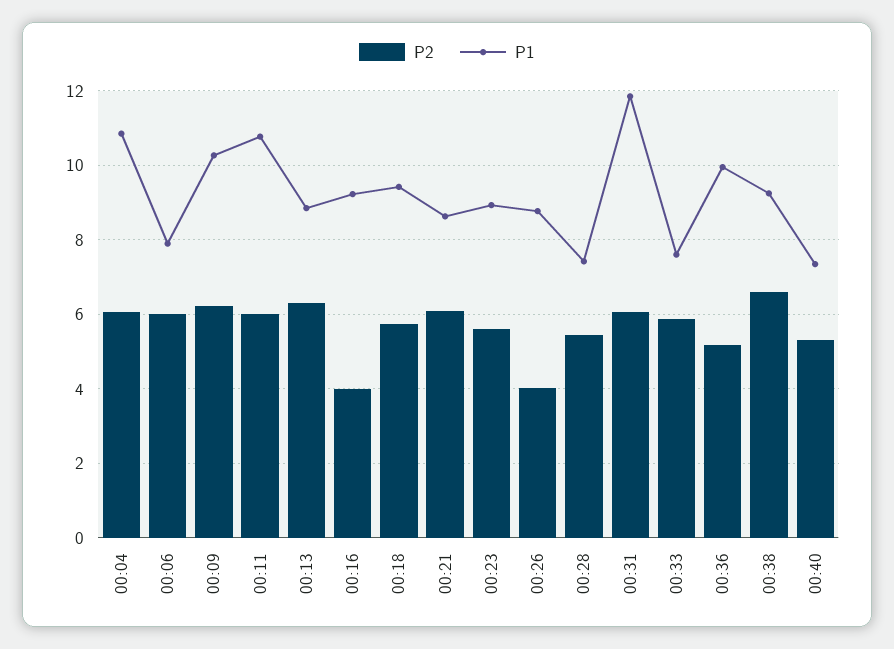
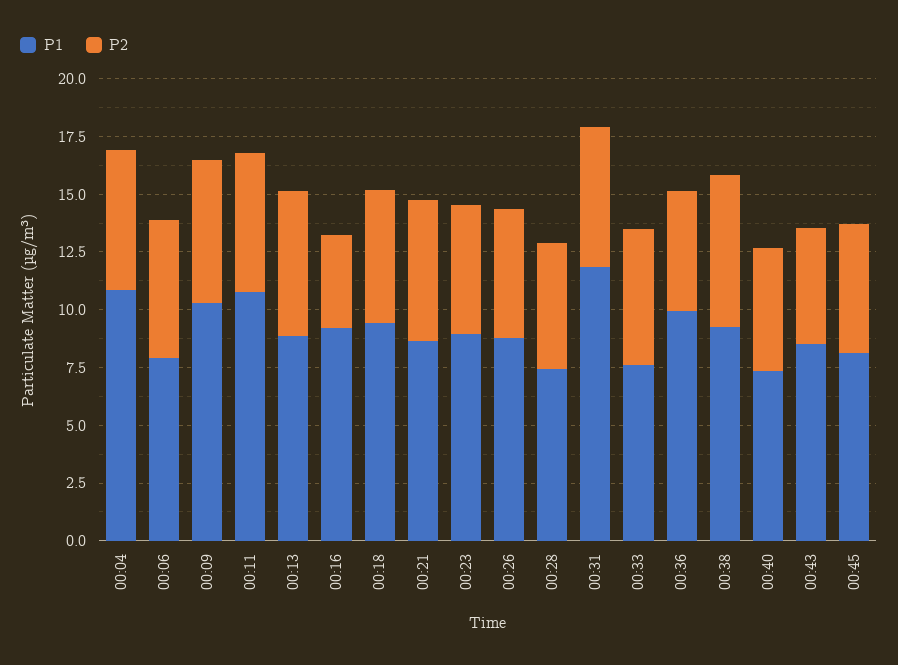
P2, 00:26: 4 -> 5.5
P1, 00:43: none -> 8.5
P2, 00:43: none -> 5
P1, 00:45: none -> 8
P2, 00:45: none -> 5.5

